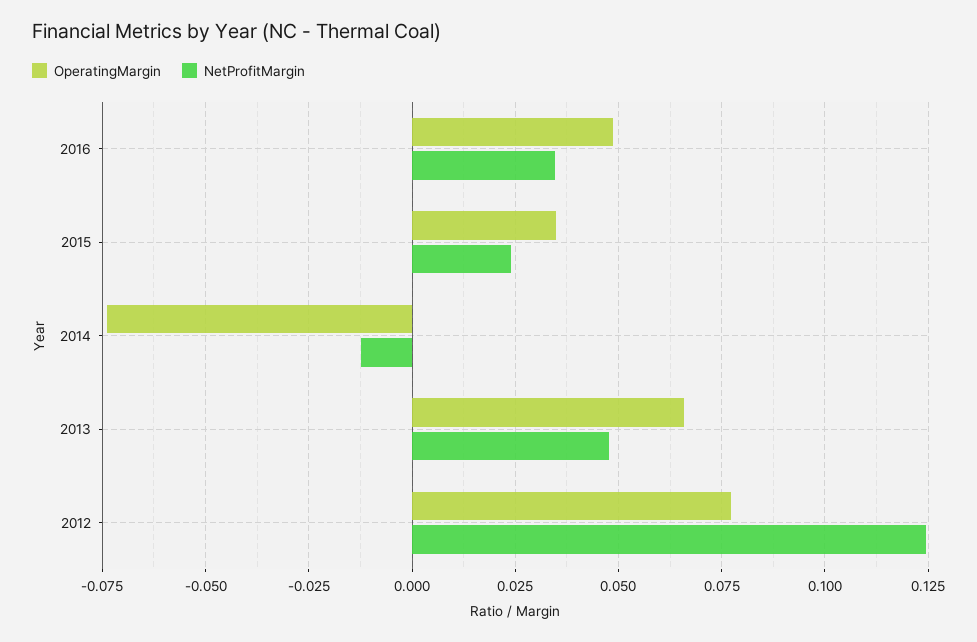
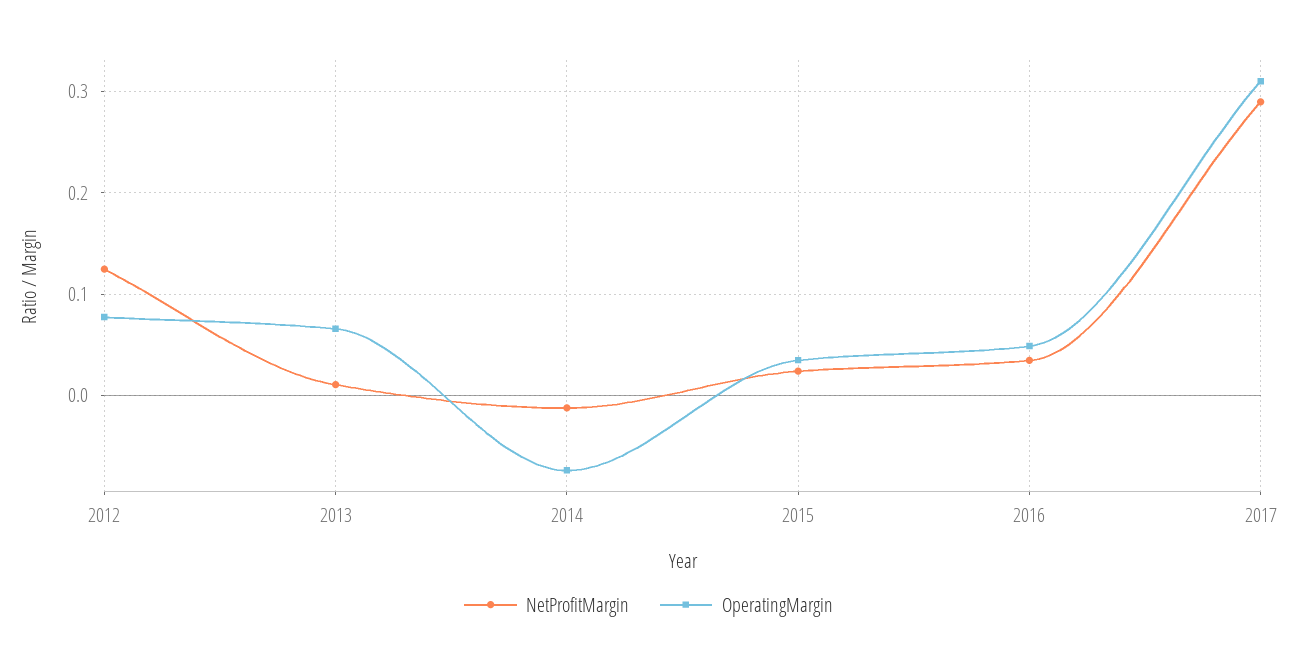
NetProfitMargin, 2013: 0.0475 -> 0.01
NetProfitMargin, 2017: none -> 0.29
OperatingMargin, 2017: none -> 0.31

